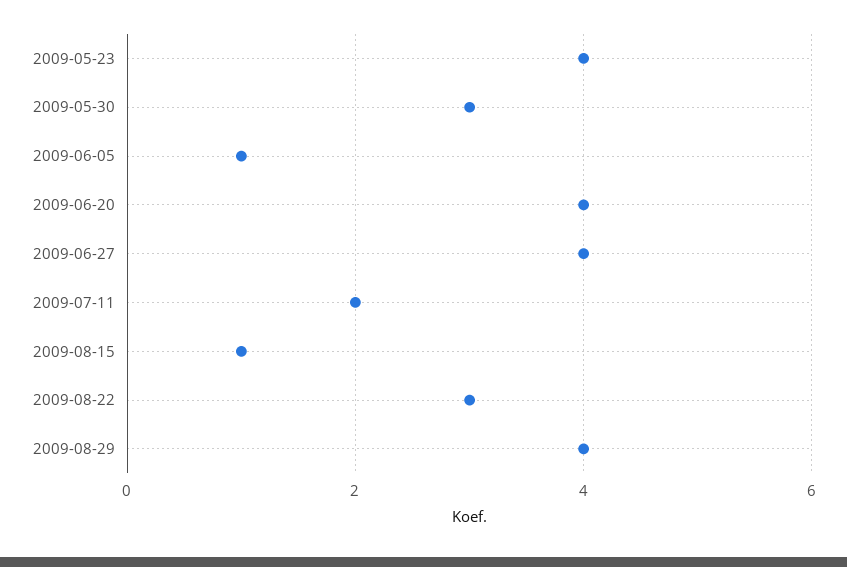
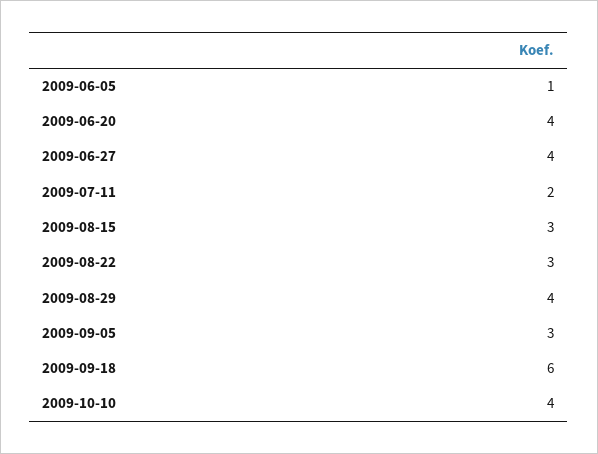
2009-05-23: 4 -> none
2009-05-30: 3 -> none
2009-08-15: 1 -> 3
2009-09-05: none -> 3
2009-09-18: none -> 6
2009-10-10: none -> 4

